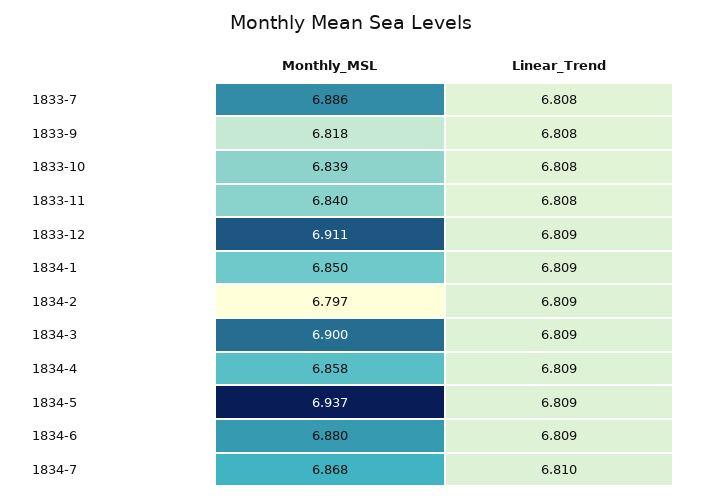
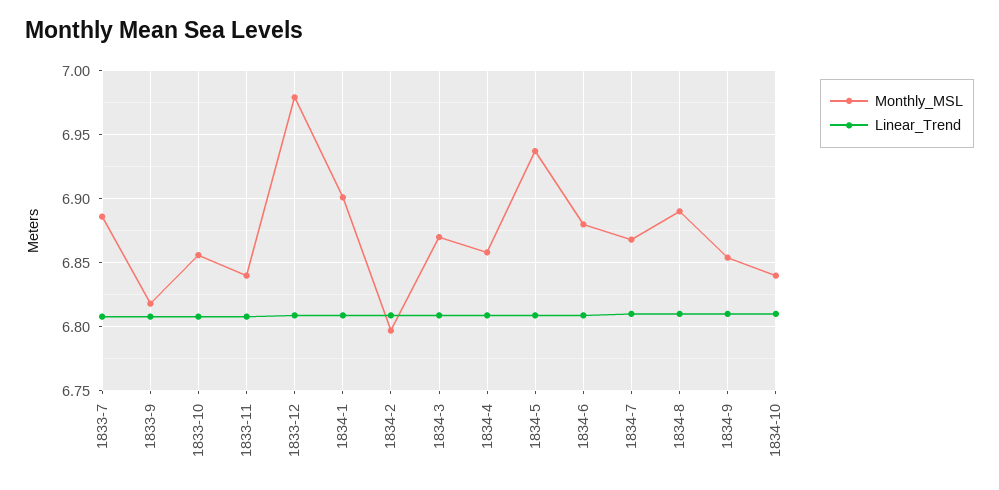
Monthly_MSL, 1833-10: 6.839 -> 6.855
Monthly_MSL, 1833-12: 6.911 -> 6.98
Monthly_MSL, 1834-1: 6.85 -> 6.9
Monthly_MSL, 1834-3: 6.9 -> 6.87
Monthly_MSL, 1834-8: none -> 6.89
Linear_Trend, 1834-8: none -> 6.81
Monthly_MSL, 1834-9: none -> 6.855
Linear_Trend, 1834-9: none -> 6.81
Monthly_MSL, 1834-10: none -> 6.84
Linear_Trend, 1834-10: none -> 6.81

